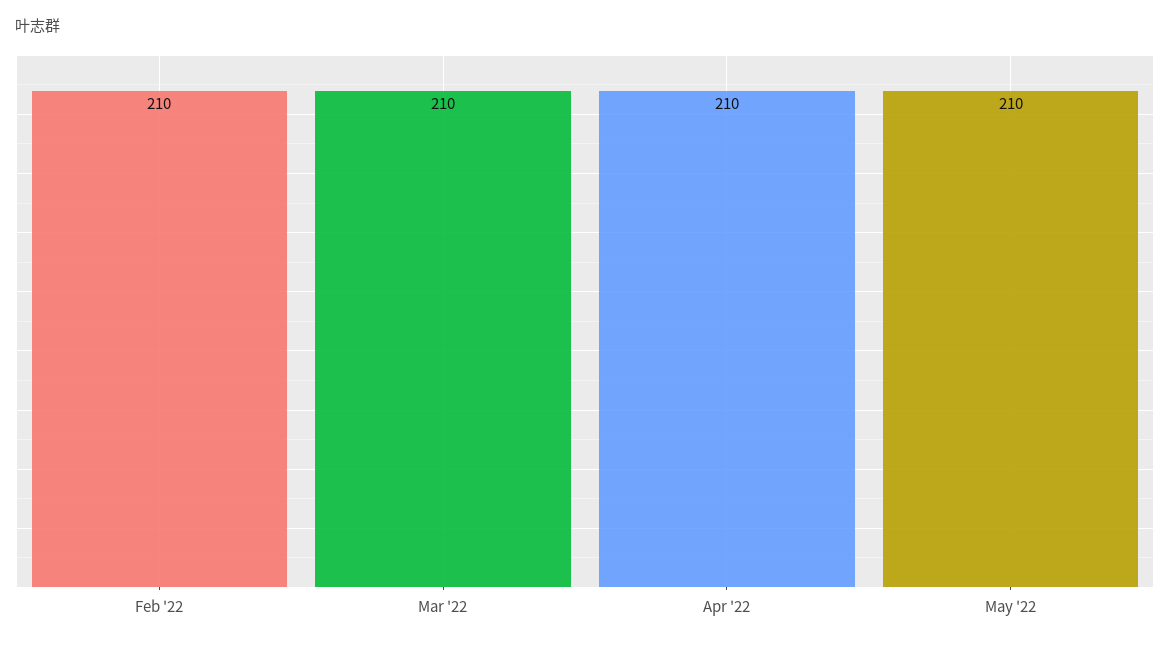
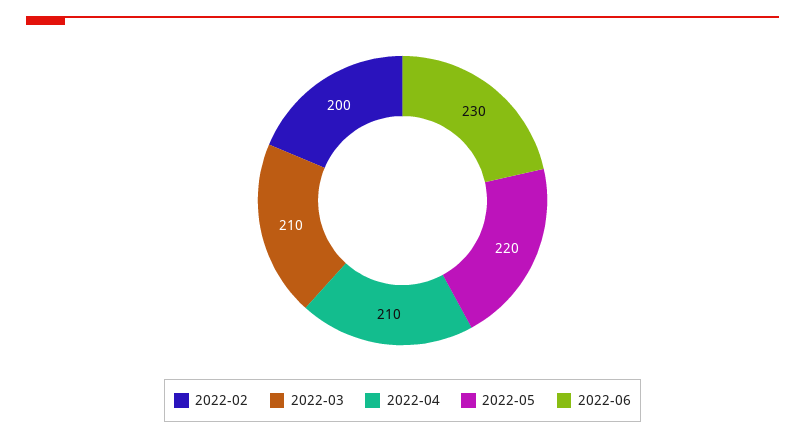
Feb '22: 210 -> 200
May '22: 210 -> 220
2022-06: none -> 230

